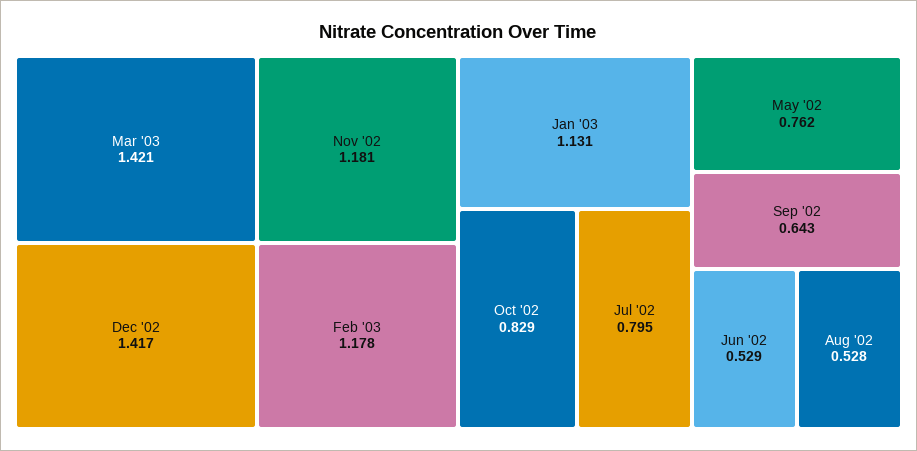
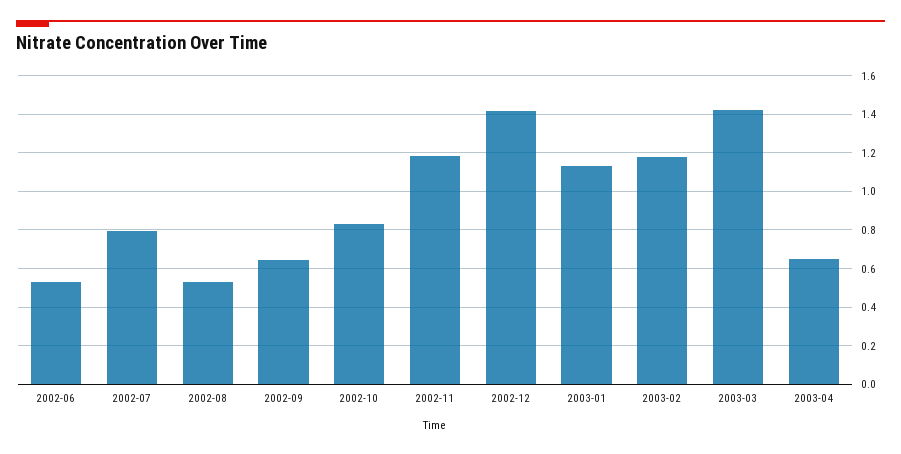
May '02: 0.762 -> none
2003-04: none -> 0.65

